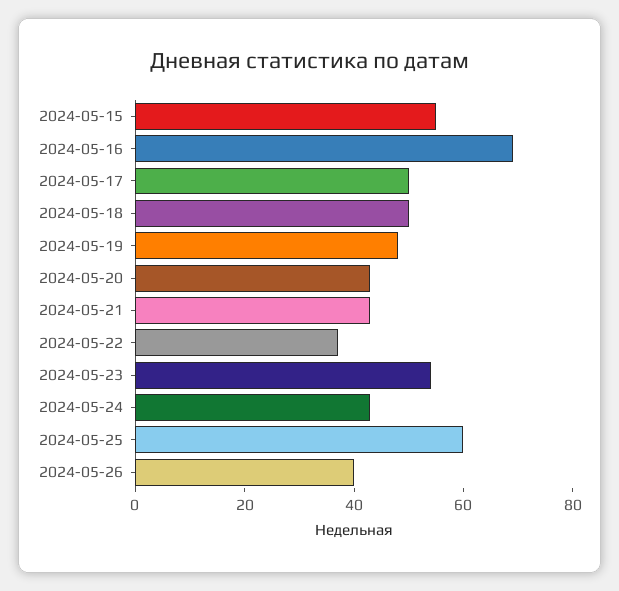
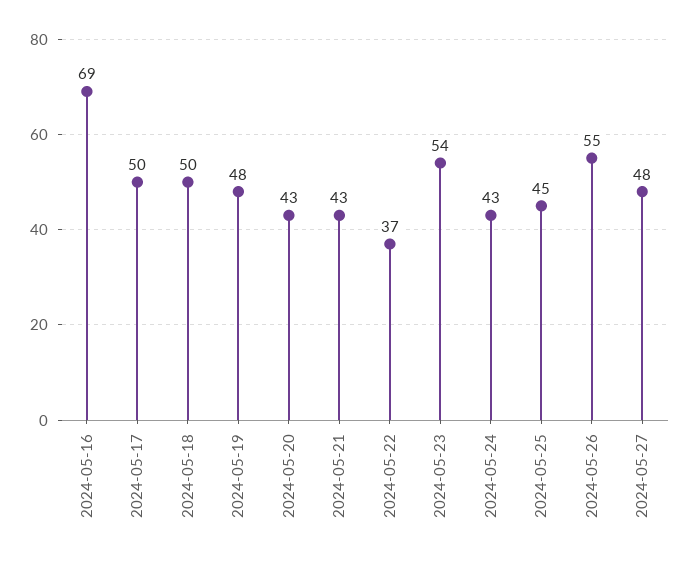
2024-05-15: 55 -> none
2024-05-25: 60 -> 45
2024-05-26: 40 -> 55
2024-05-27: none -> 48

